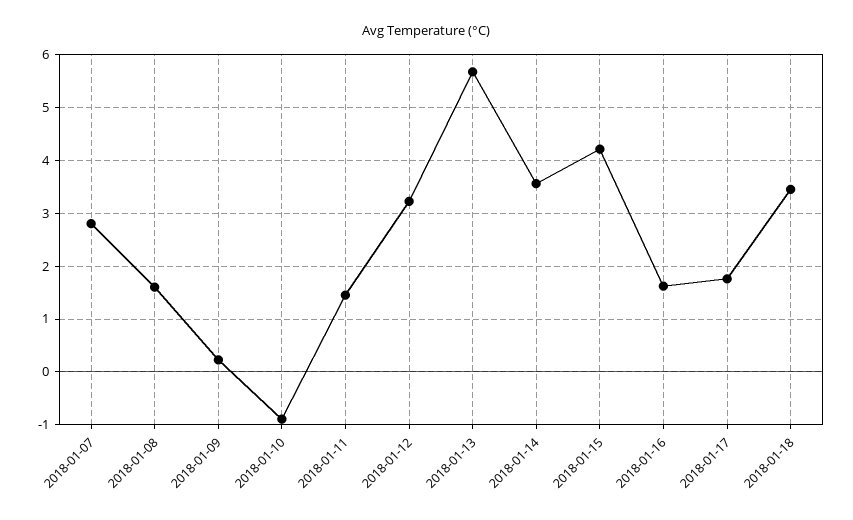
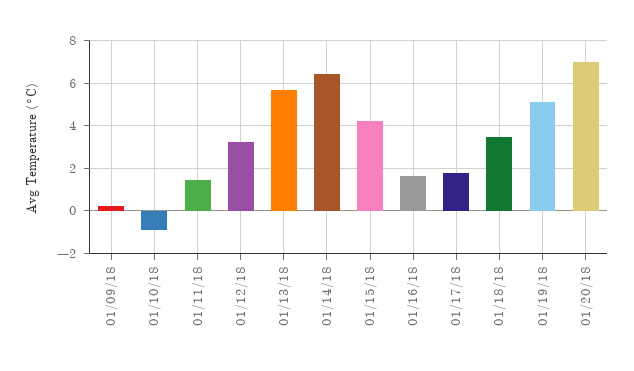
2018-01-07: 2.8 -> none
2018-01-08: 1.6 -> none
2018-01-14: 3.6 -> 6.5
01/19/18: none -> 5
01/20/18: none -> 7

